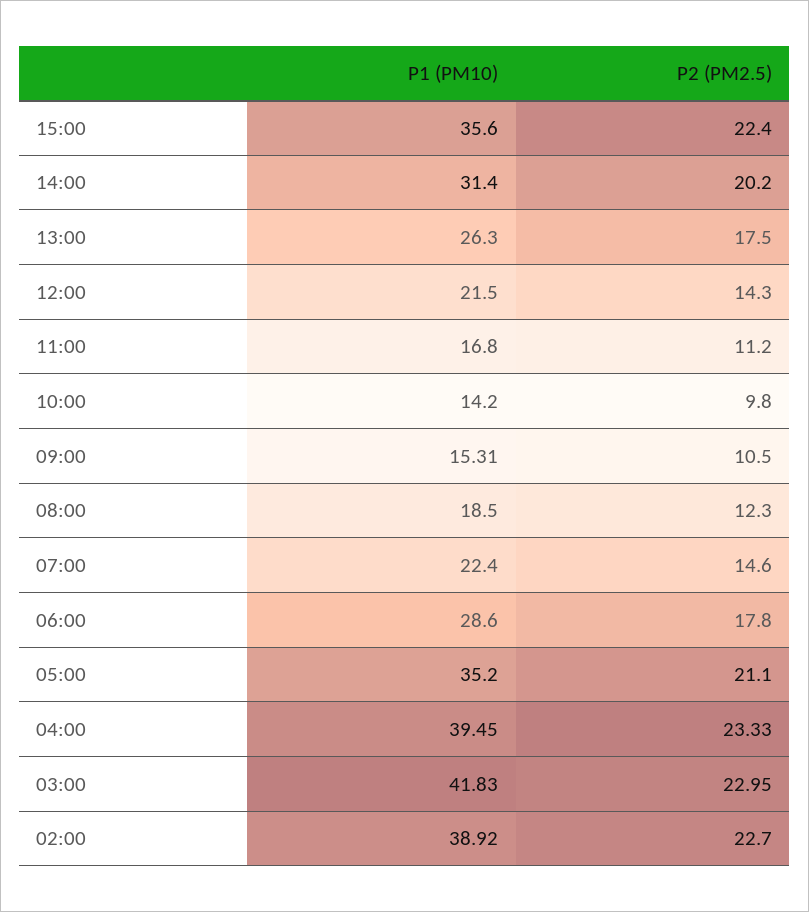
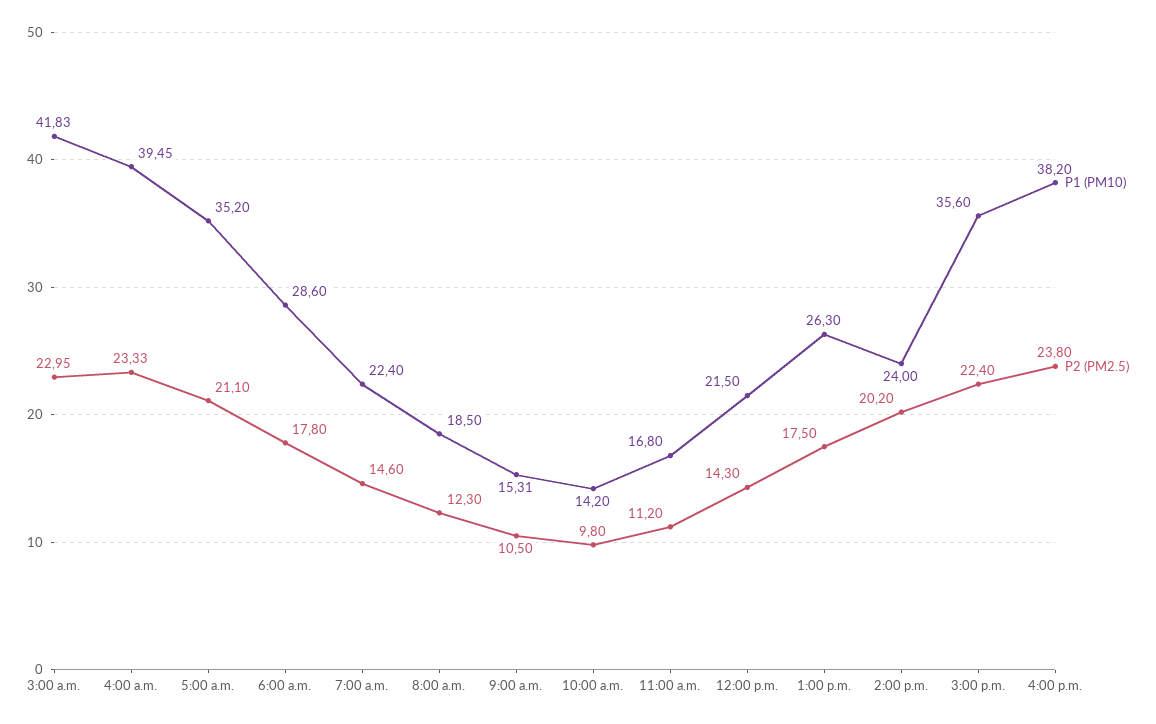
P1 (PM10), 14:00: 31.4 -> 24
P1 (PM10), 02:00: 38.92 -> none
P2 (PM2.5), 02:00: 22.7 -> none
P1 (PM10), 4:00 p.m.: none -> 38.2
P2 (PM2.5), 4:00 p.m.: none -> 23.8

